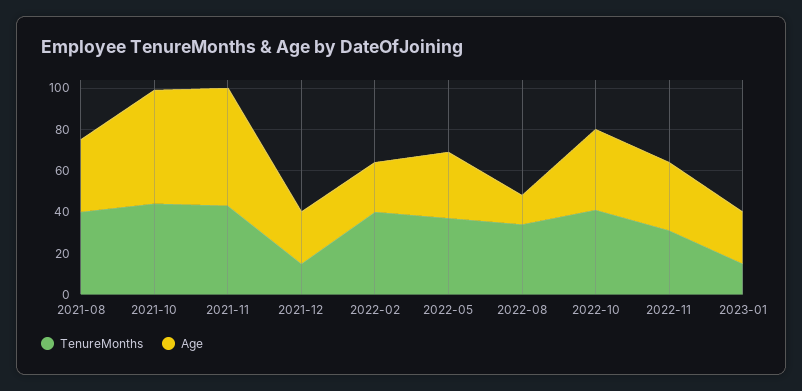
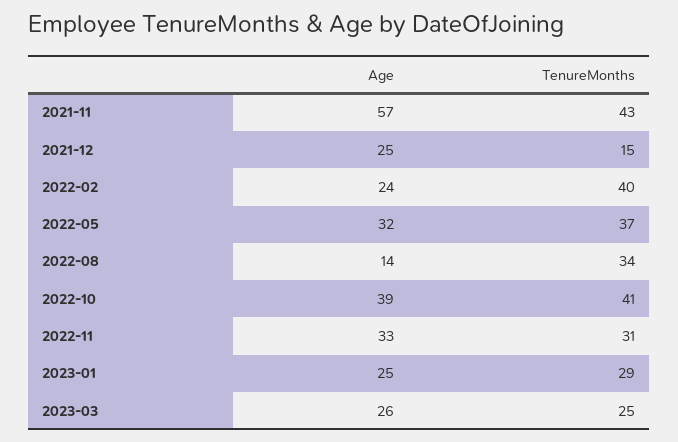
TenureMonths, 2021-08: 40 -> none
Age, 2021-08: 35 -> none
TenureMonths, 2021-10: 45 -> none
Age, 2021-10: 55 -> none
TenureMonths, 2023-01: 15 -> 29
Age, 2023-03: none -> 26
TenureMonths, 2023-03: none -> 25

